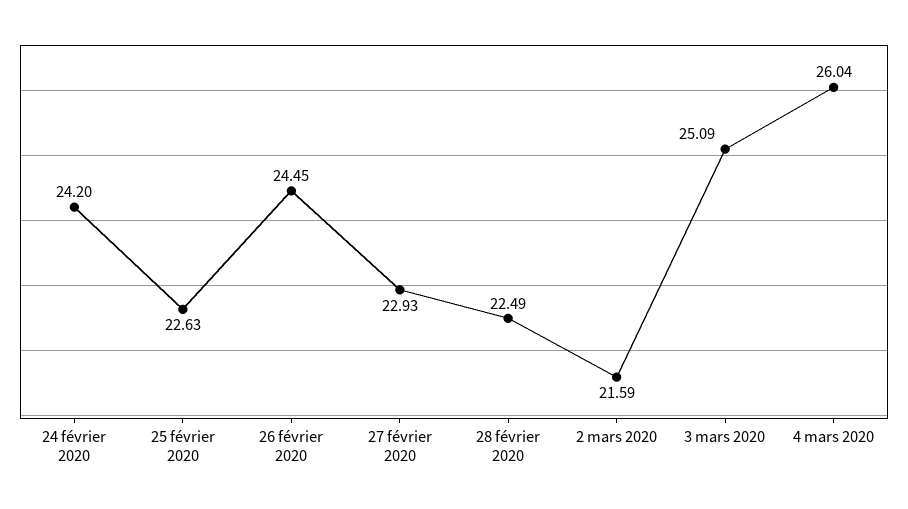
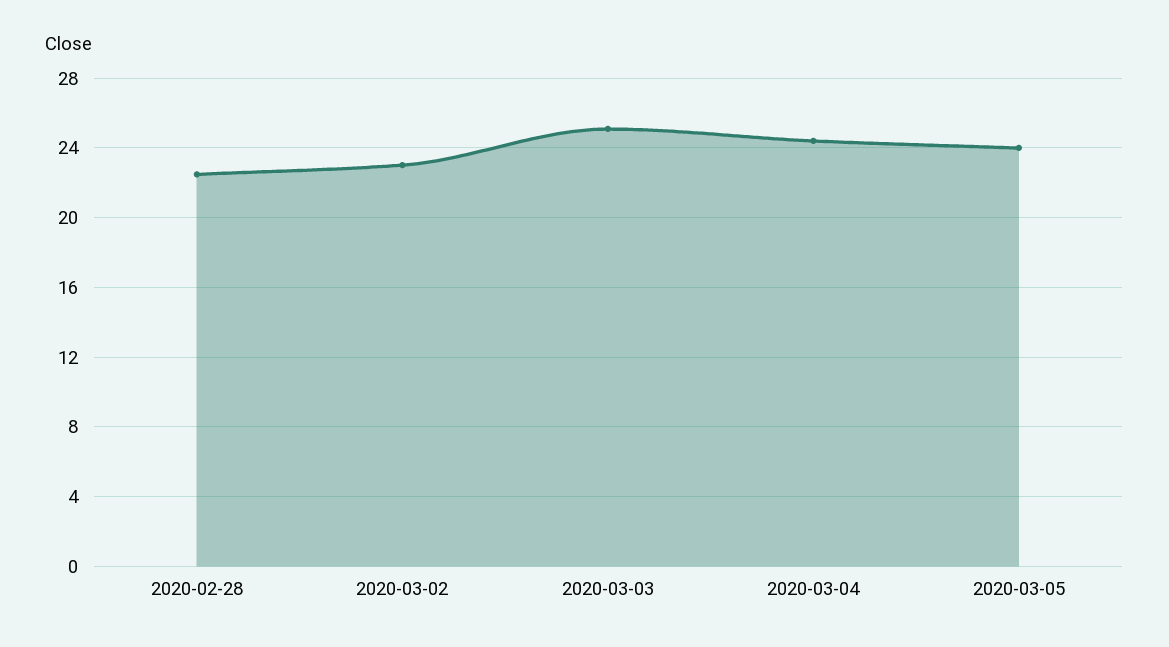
24 février 2020: 24.2 -> none
25 février 2020: 22.63 -> none
26 février 2020: 24.45 -> none
27 février 2020: 22.93 -> none
2 mars 2020: 21.59 -> 23
4 mars 2020: 26.04 -> 24.5
2020-03-05: none -> 24

